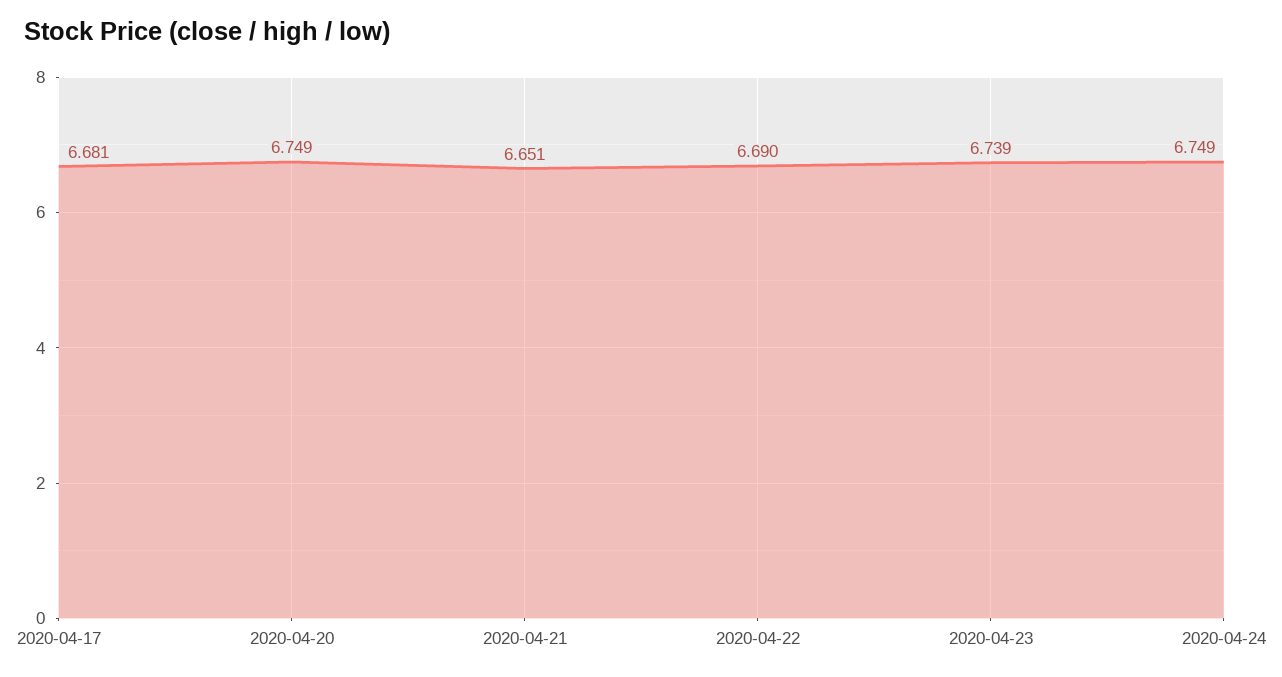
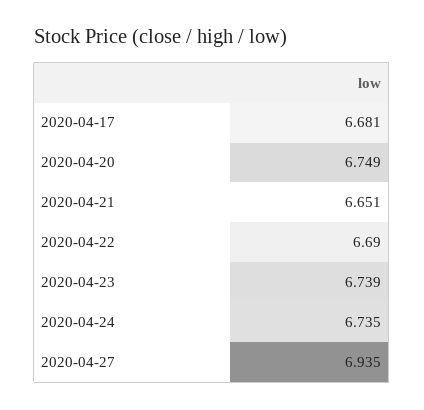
2020-04-24: 6.749 -> 6.735
2020-04-27: none -> 6.935

